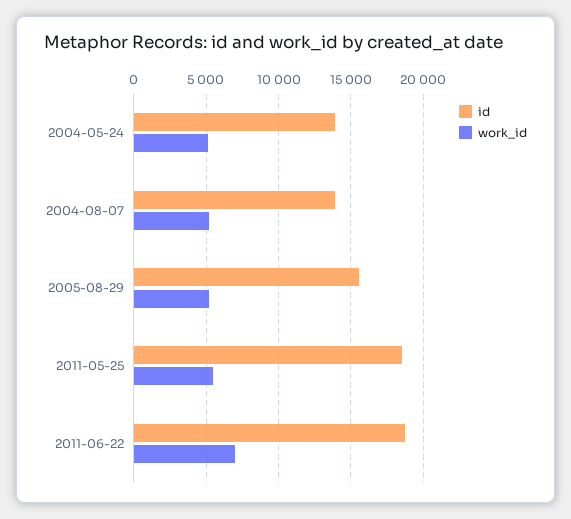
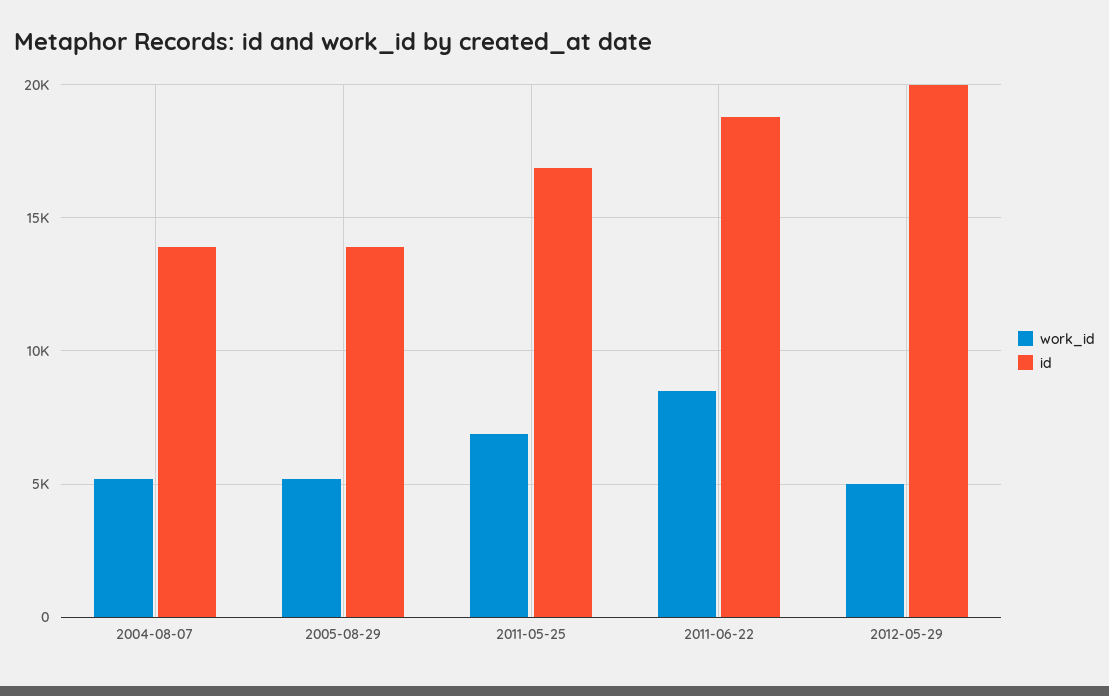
id, 2004-05-24: 14000 -> none
work_id, 2004-05-24: 5000 -> none
id, 2005-08-29: 15500 -> 14000
id, 2011-05-25: 18500 -> 17000
work_id, 2011-05-25: 5500 -> 7000
work_id, 2011-06-22: 7000 -> 8500
work_id, 2012-05-29: none -> 5000
id, 2012-05-29: none -> 20000

